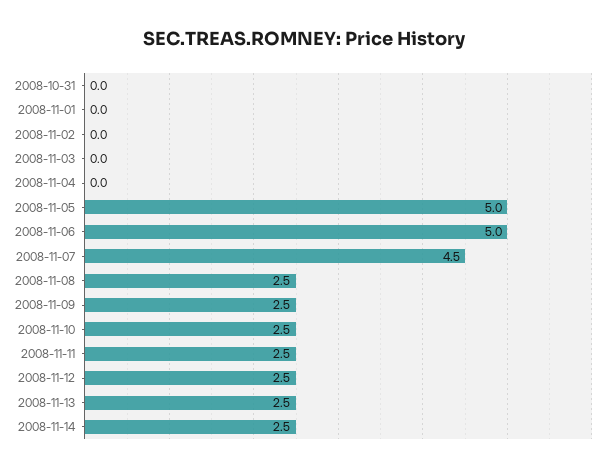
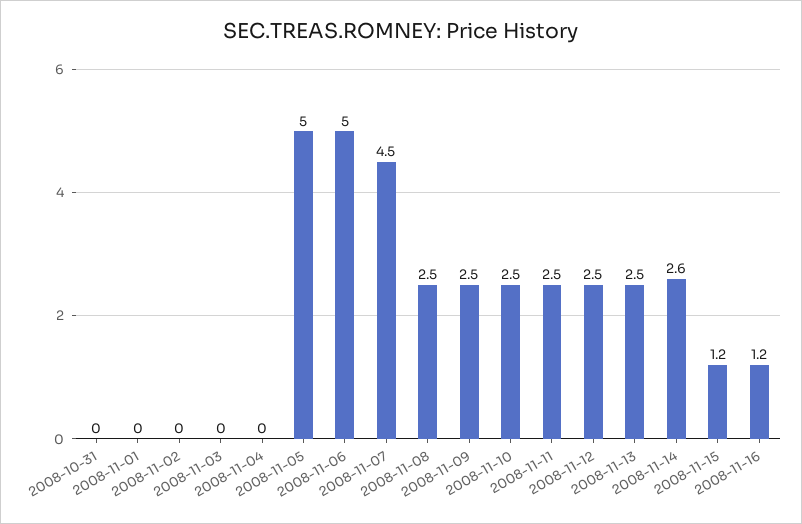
2008-11-14: 2.5 -> 2.6
2008-11-15: none -> 1.2
2008-11-16: none -> 1.2

